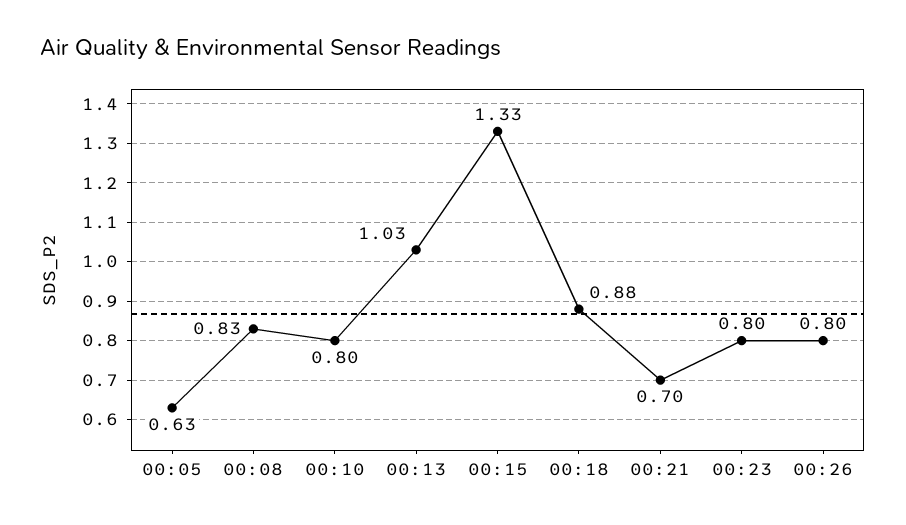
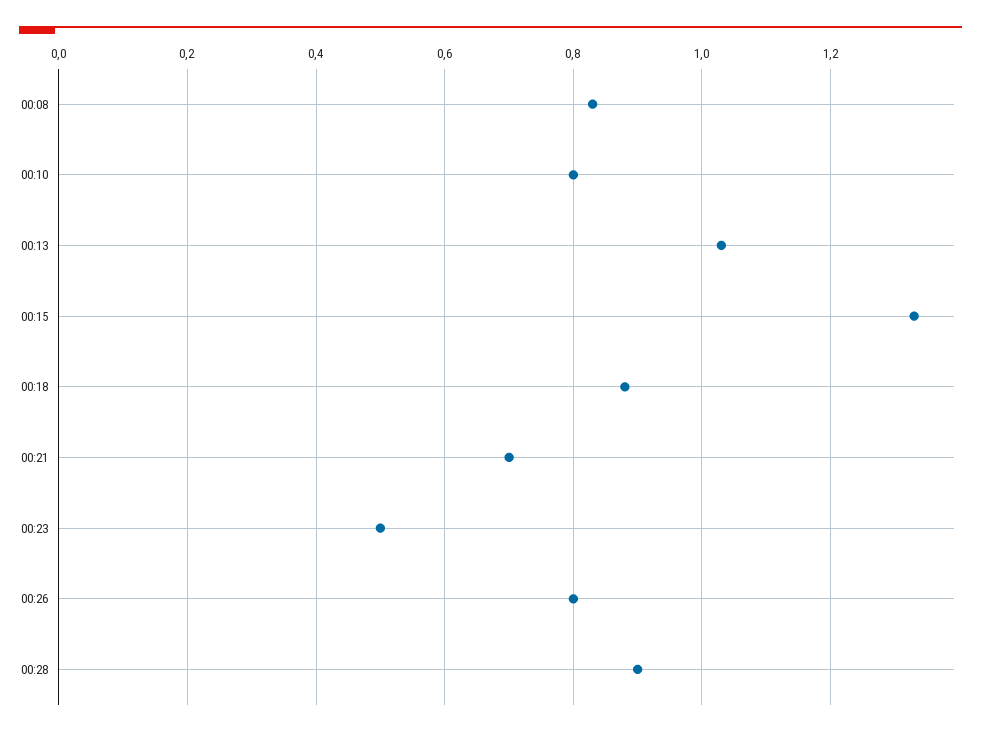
00:05: 0.63 -> none
00:23: 0.8 -> 0.5
00:28: none -> 0.9

